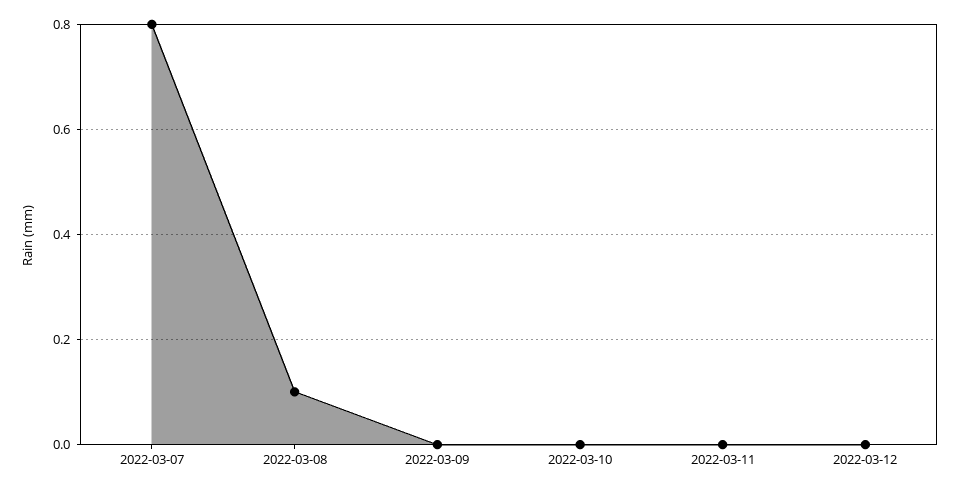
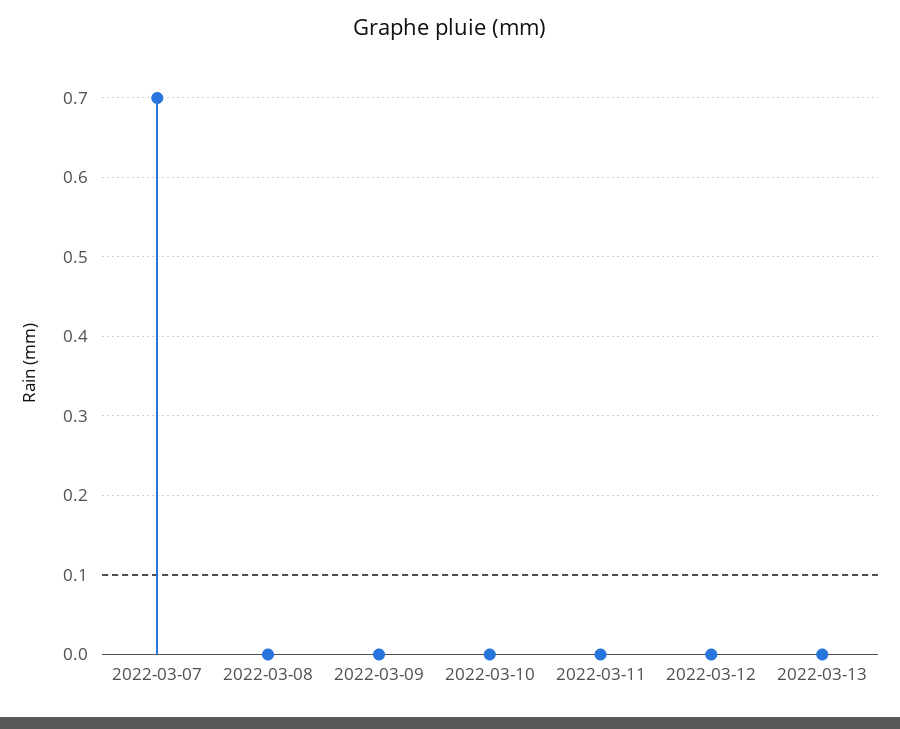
2022-03-07: 0.8 -> 0.7
2022-03-08: 0.1 -> 0
2022-03-13: none -> 0

